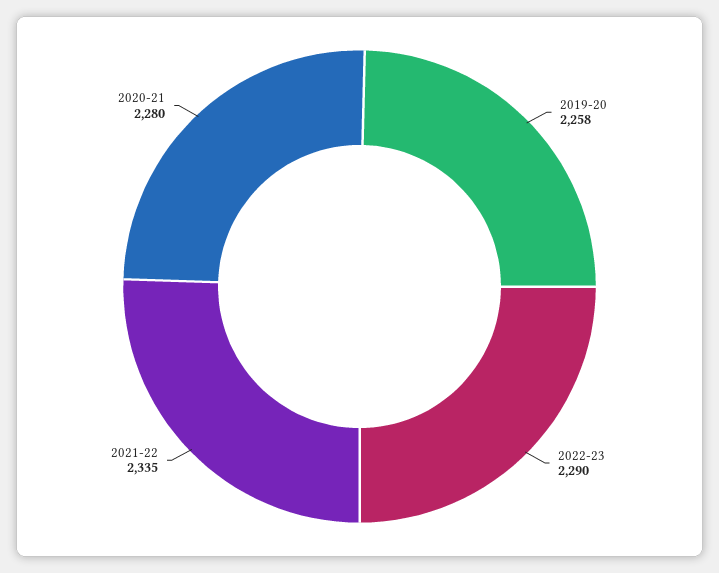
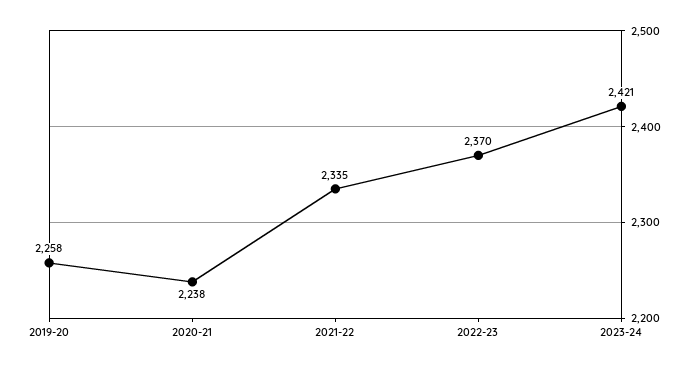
2022-23: 2290 -> 2370
2020-21: 2280 -> 2238
2023-24: none -> 2421

